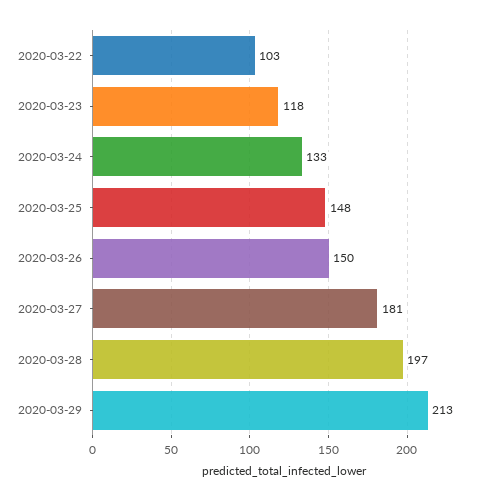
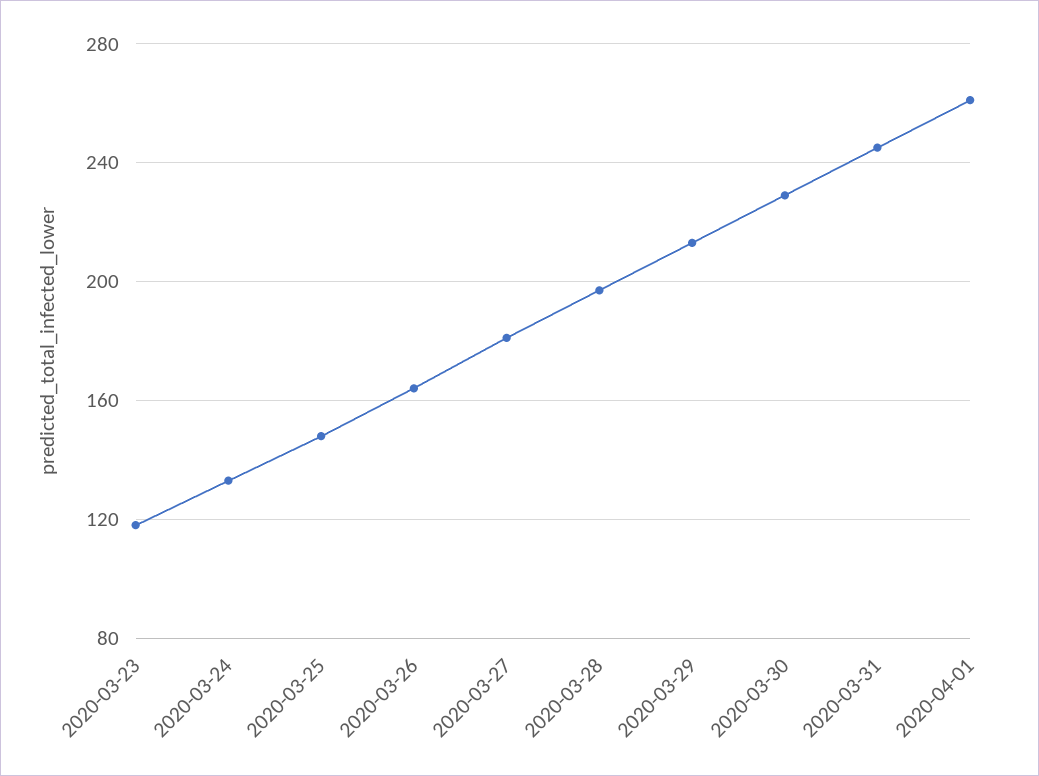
2020-03-22: 103 -> none
2020-03-26: 150 -> 165
2020-03-30: none -> 230
2020-03-31: none -> 245
2020-04-01: none -> 260

